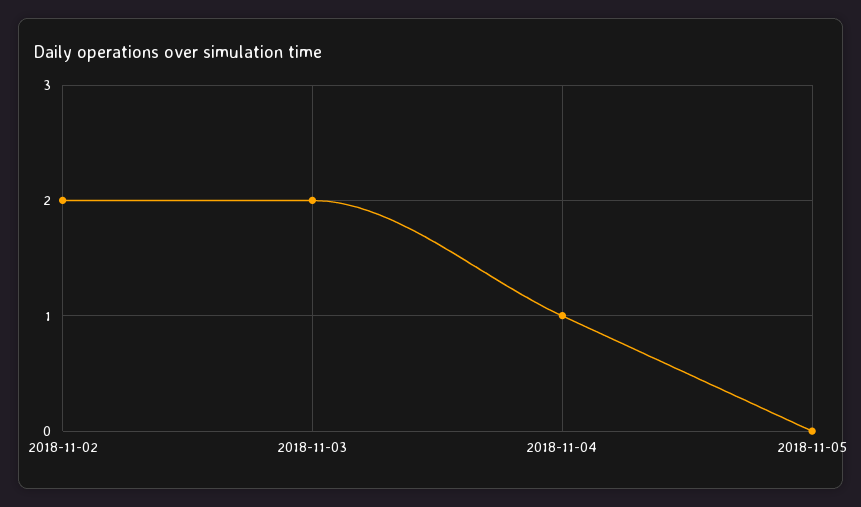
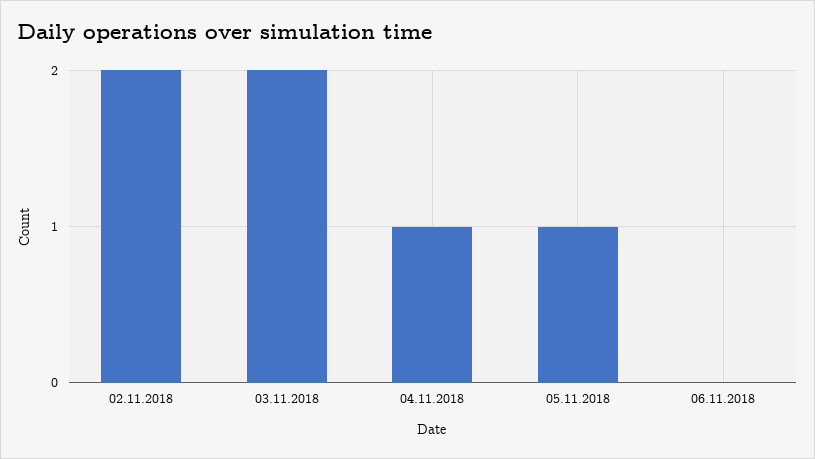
2018-11-05: 0 -> 1
06.11.2018: none -> 0

